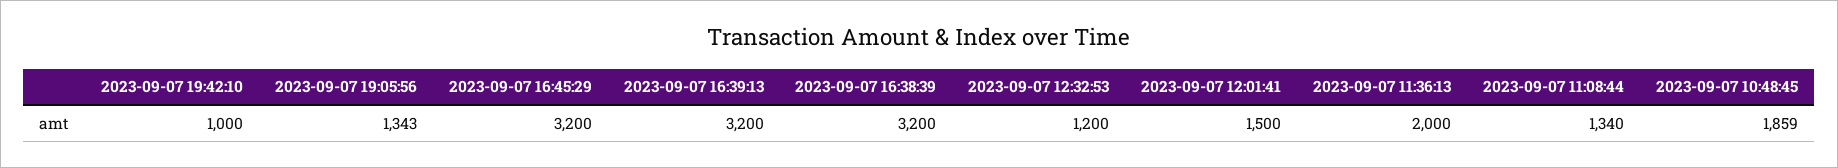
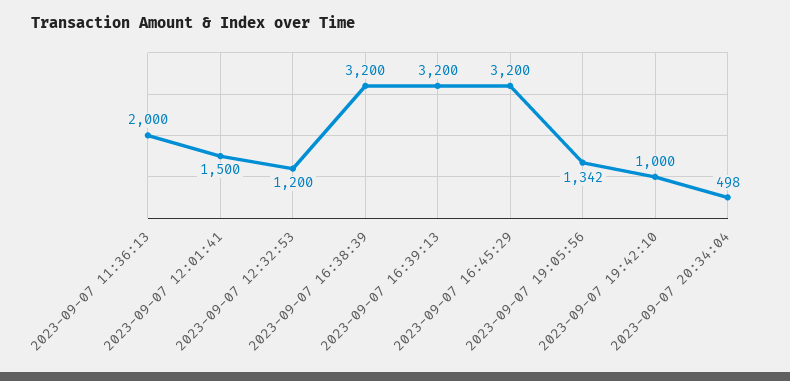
2023-09-07 19:05:56: 1343 -> 1342
2023-09-07 11:08:44: 1340 -> none
2023-09-07 10:48:45: 1859 -> none
2023-09-07 20:34:04: none -> 498

